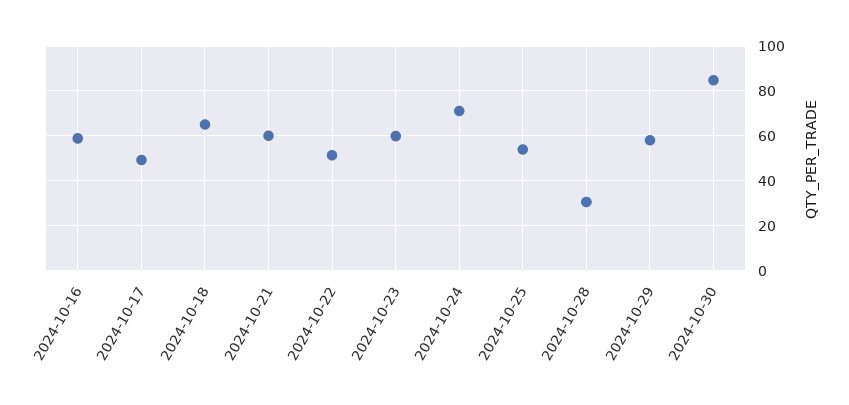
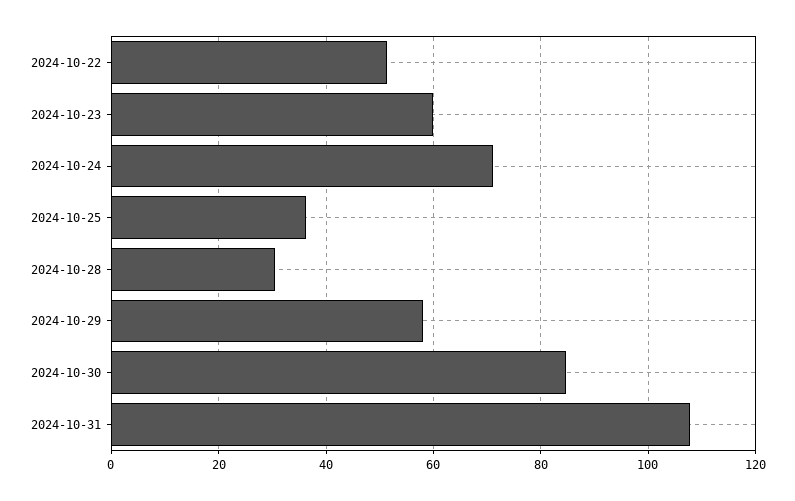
2024-10-16: 60 -> none
2024-10-17: 50 -> none
2024-10-18: 65 -> none
2024-10-21: 60 -> none
2024-10-25: 55 -> 36
2024-10-31: none -> 108

